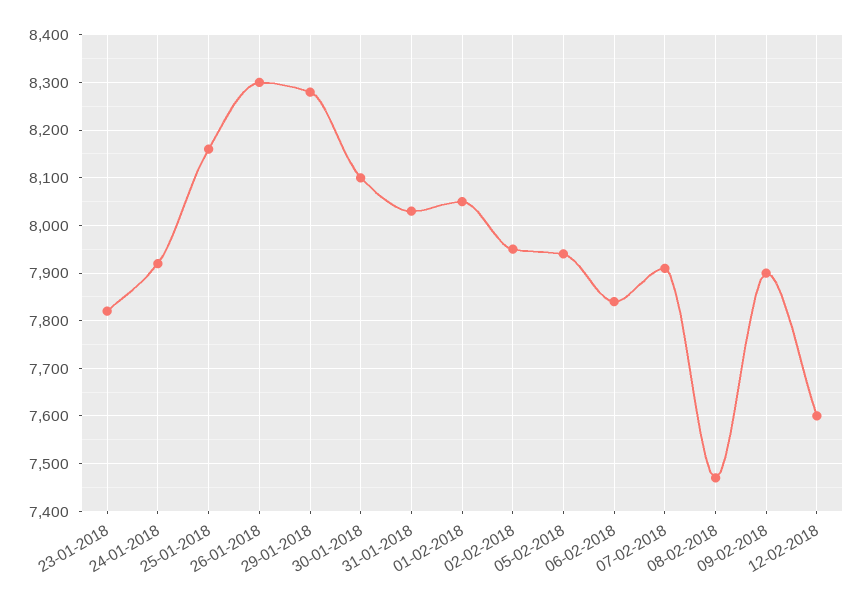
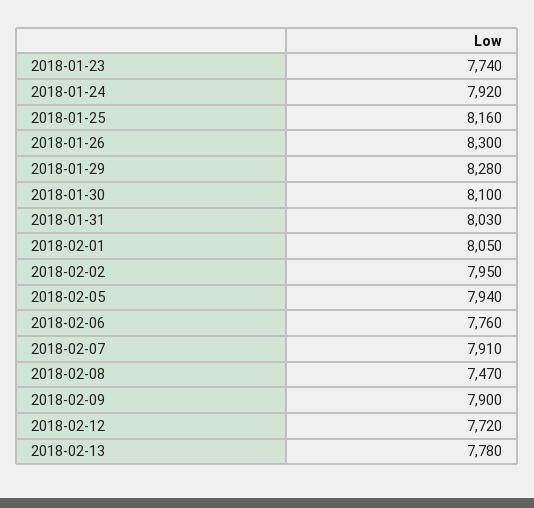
23-01-2018: 7820 -> 7740
06-02-2018: 7840 -> 7760
12-02-2018: 7600 -> 7720
2018-02-13: none -> 7780

